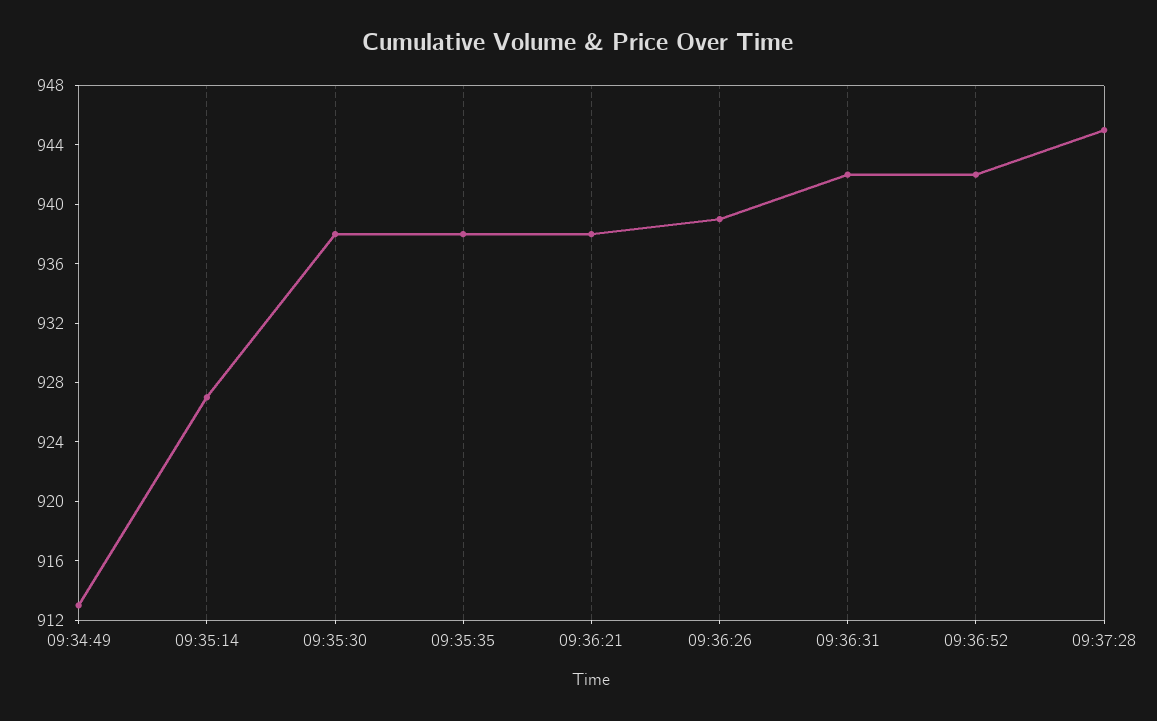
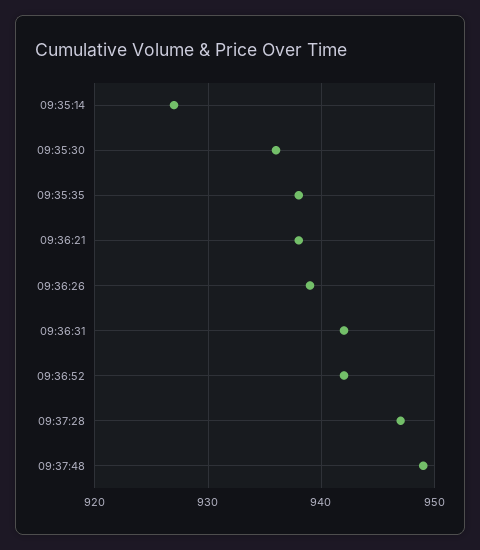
09:34:49: 913 -> none
09:35:30: 938 -> 936
09:37:28: 945 -> 947
09:37:48: none -> 949

